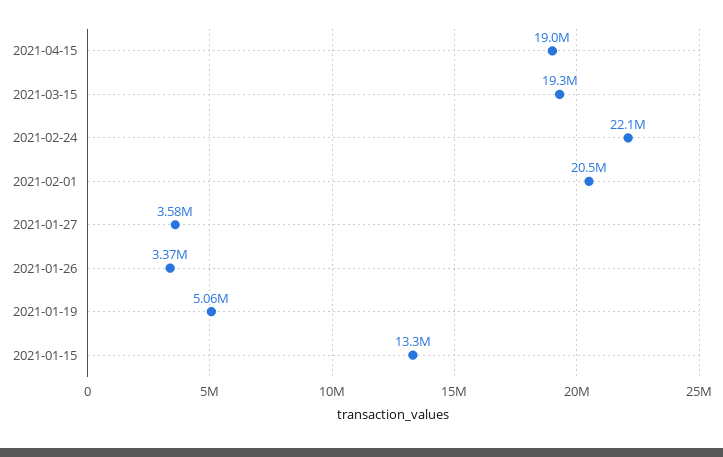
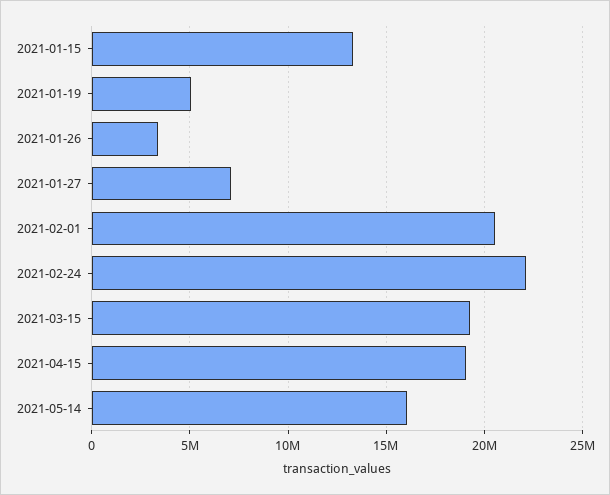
2021-01-27: 3580000 -> 7000000
2021-05-14: none -> 16000000

